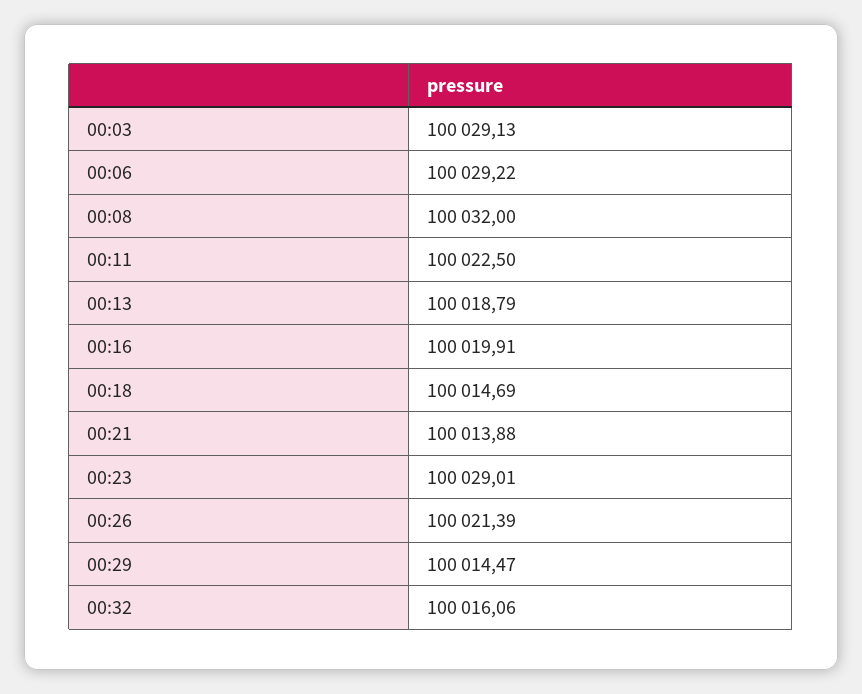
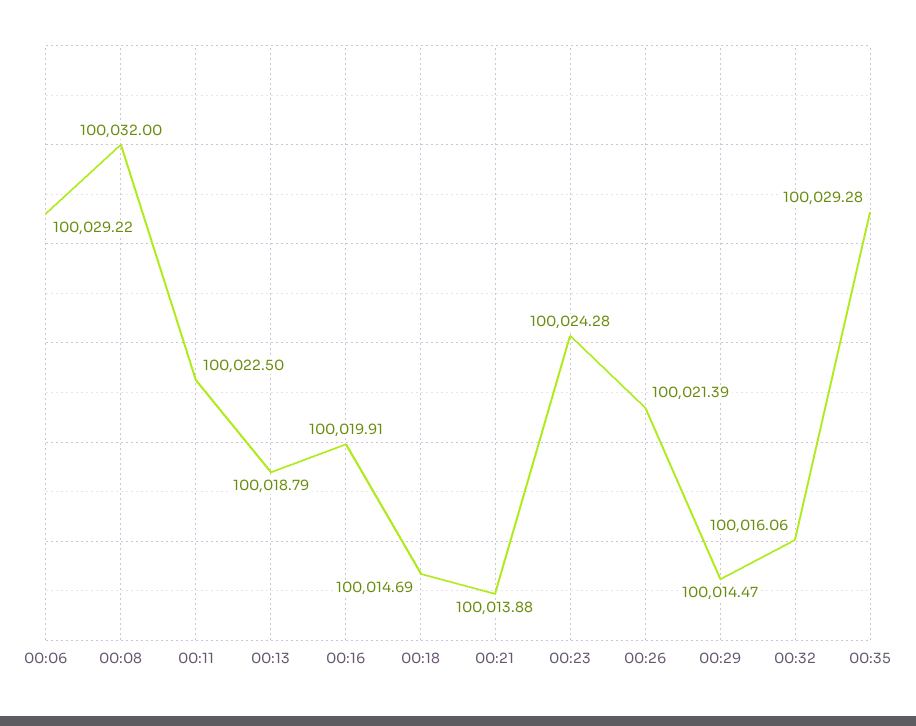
00:03: 100029.13 -> none
00:23: 100029.01 -> 100024.28
00:35: none -> 100029.28

